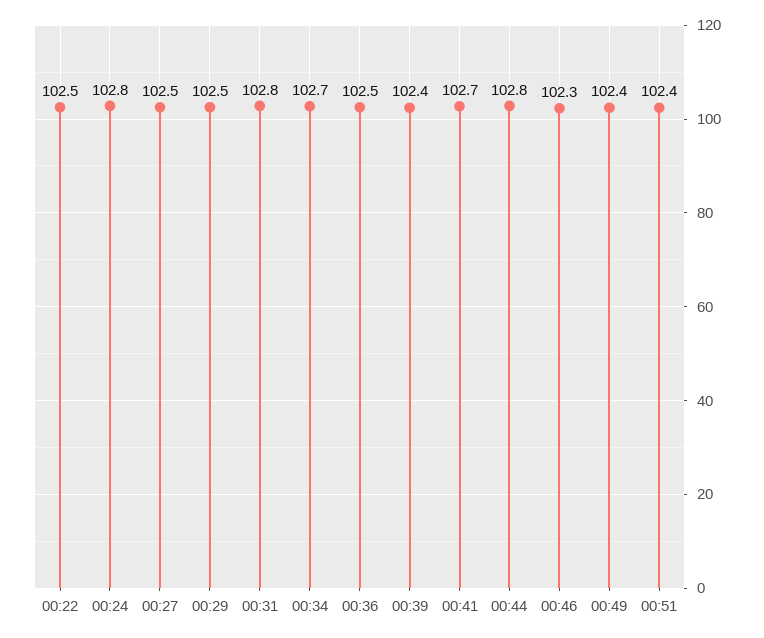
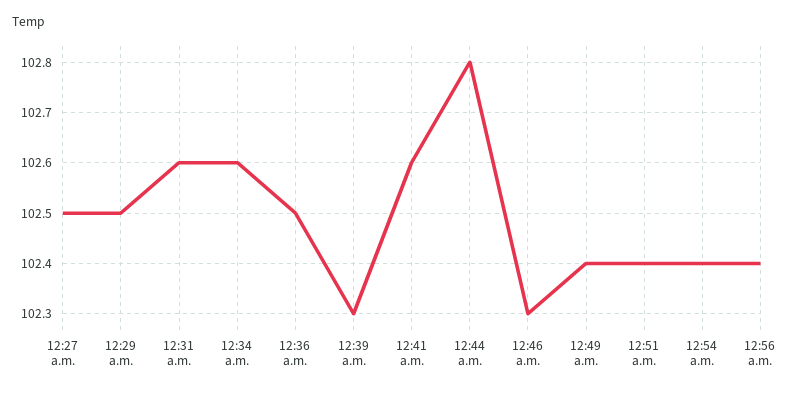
00:22: 102.5 -> none
00:24: 102.8 -> none
00:31: 102.8 -> 102.6
00:34: 102.7 -> 102.6
00:39: 102.4 -> 102.3
00:41: 102.7 -> 102.6
12:54 a.m.: none -> 102.4
12:56 a.m.: none -> 102.4

